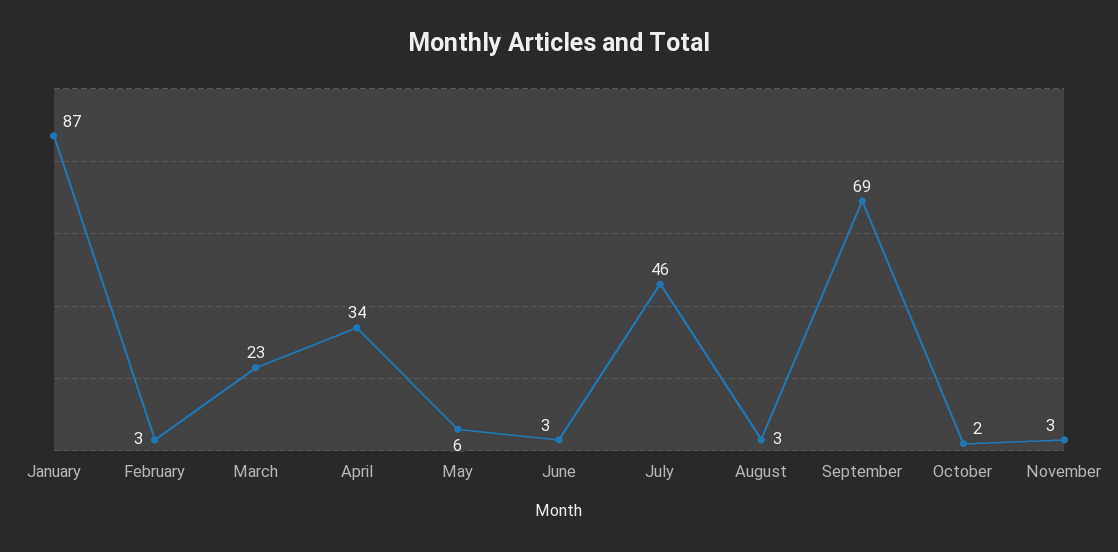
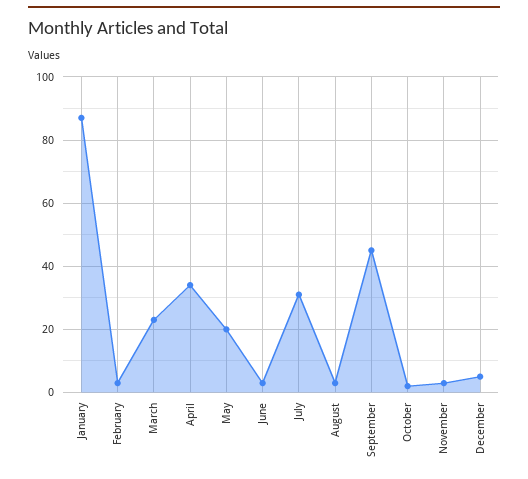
May: 6 -> 20
July: 46 -> 30
September: 69 -> 45
December: none -> 5

